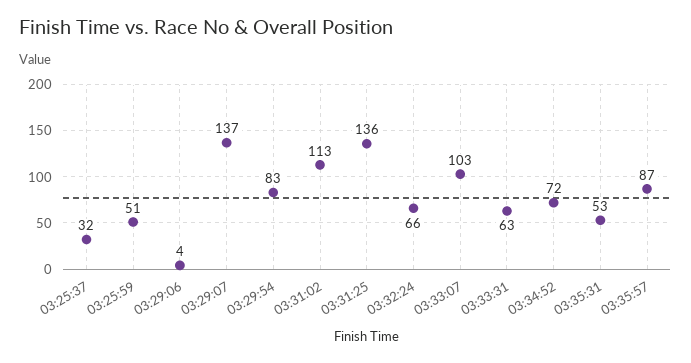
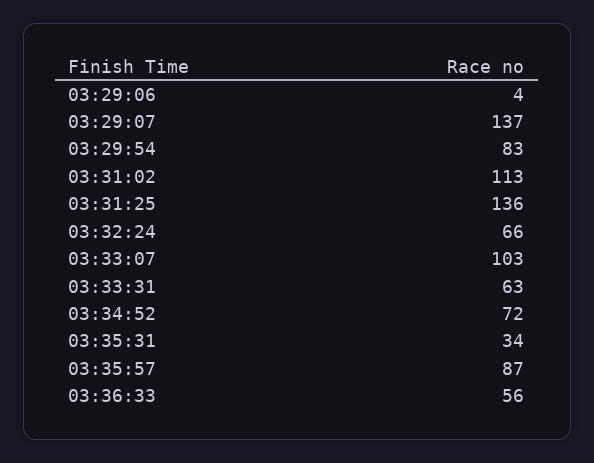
03:25:37: 32 -> none
03:25:59: 51 -> none
03:35:31: 53 -> 34
03:36:33: none -> 56

